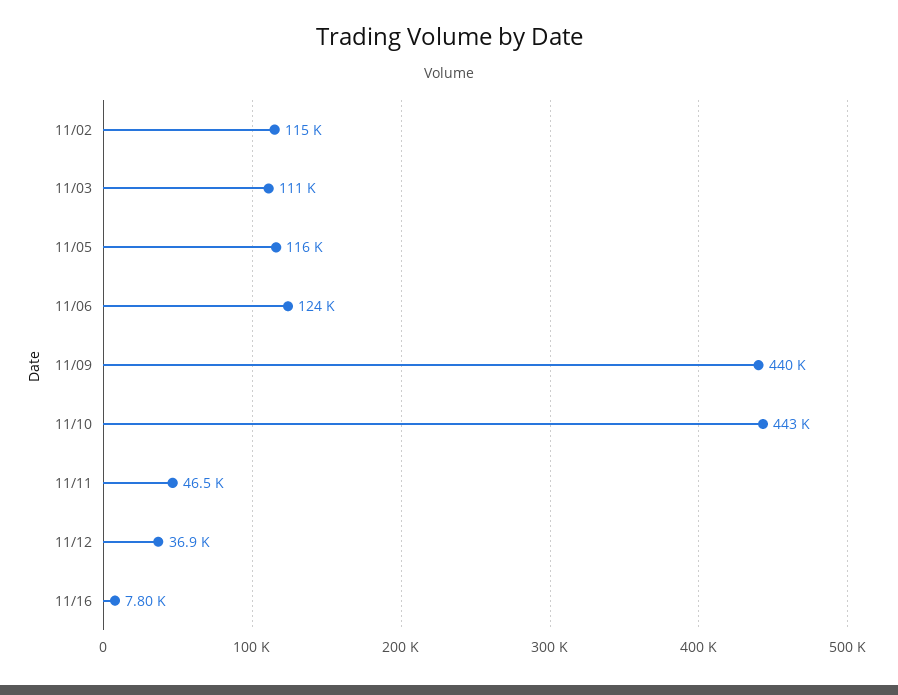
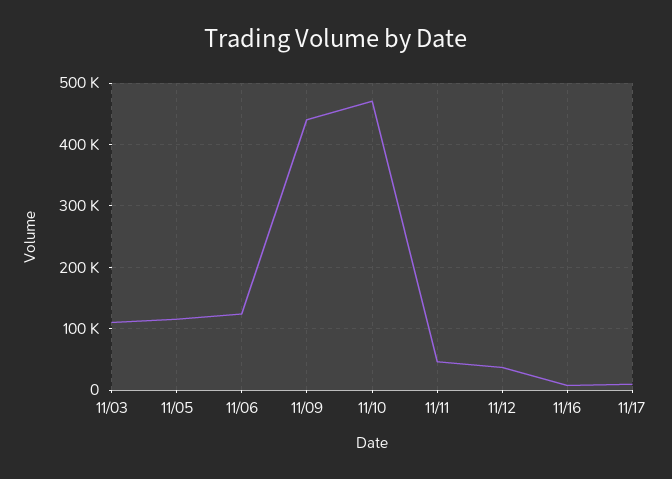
11/02: 115000 -> none
11/10: 443000 -> 470000
11/17: none -> 10000

